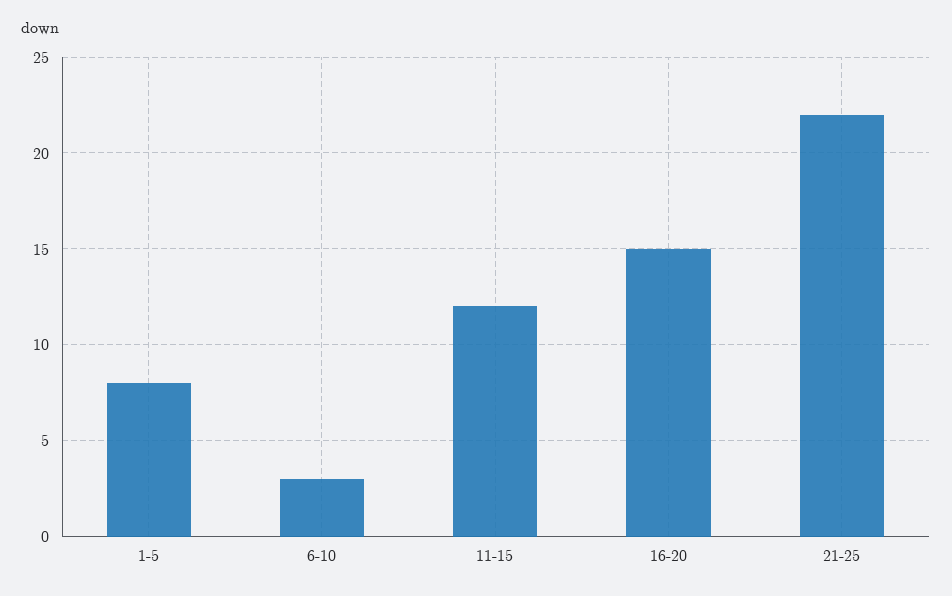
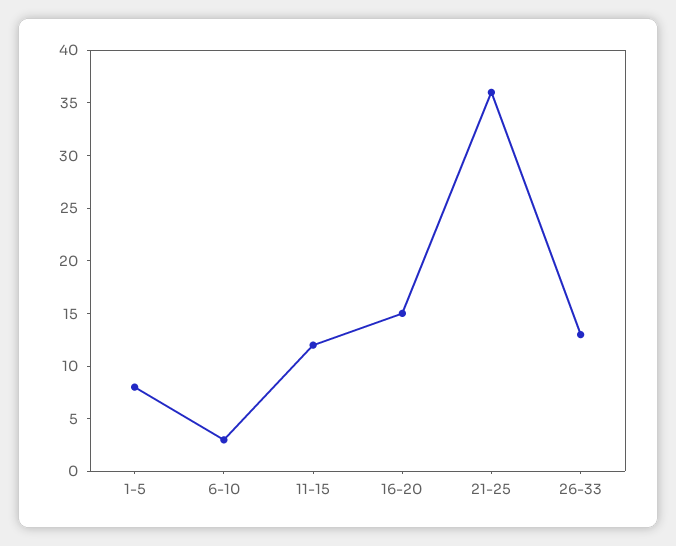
21-25: 22 -> 36
26-33: none -> 13

